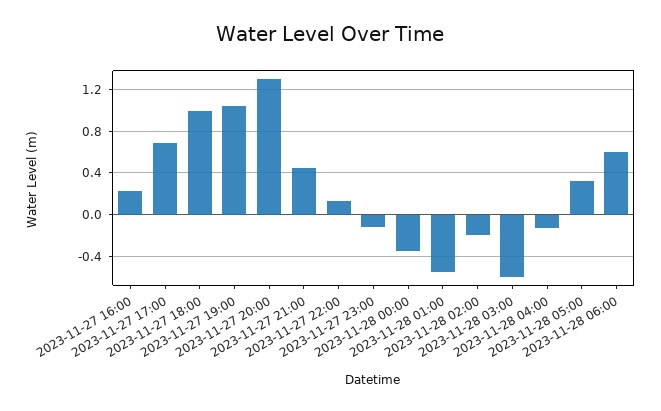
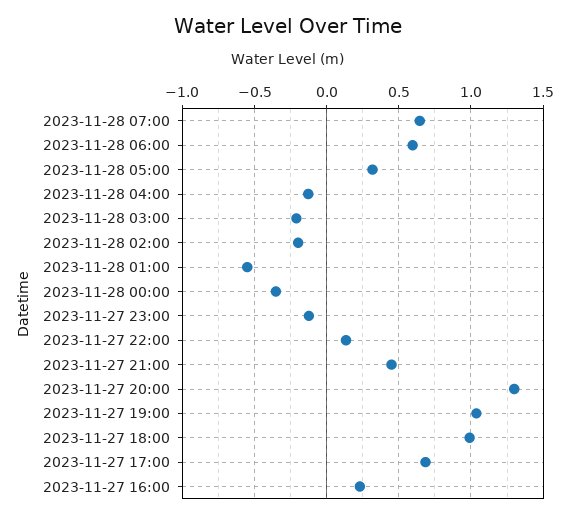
2023-11-28 03:00: -0.6 -> -0.2
2023-11-28 07:00: none -> 0.65

